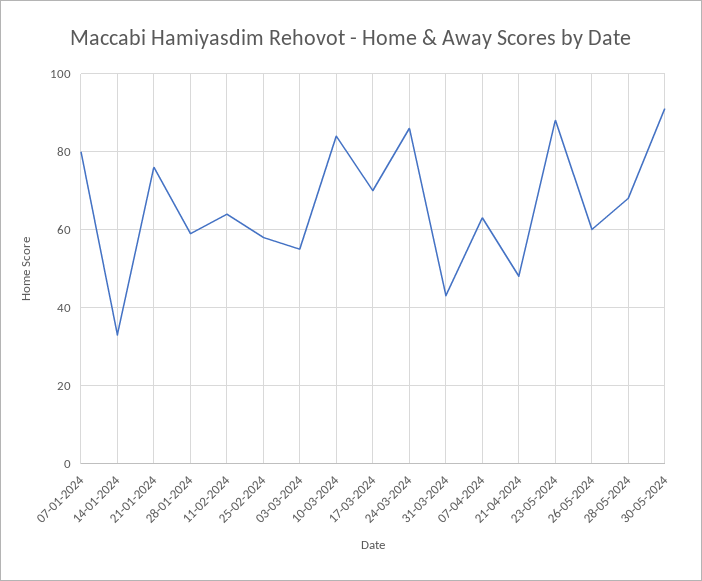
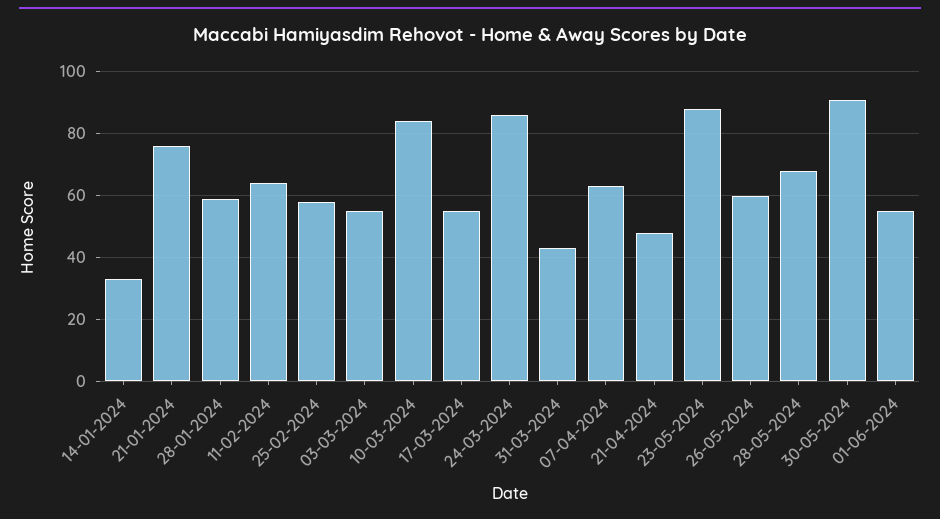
07-01-2024: 80 -> none
17-03-2024: 70 -> 55
01-06-2024: none -> 55

